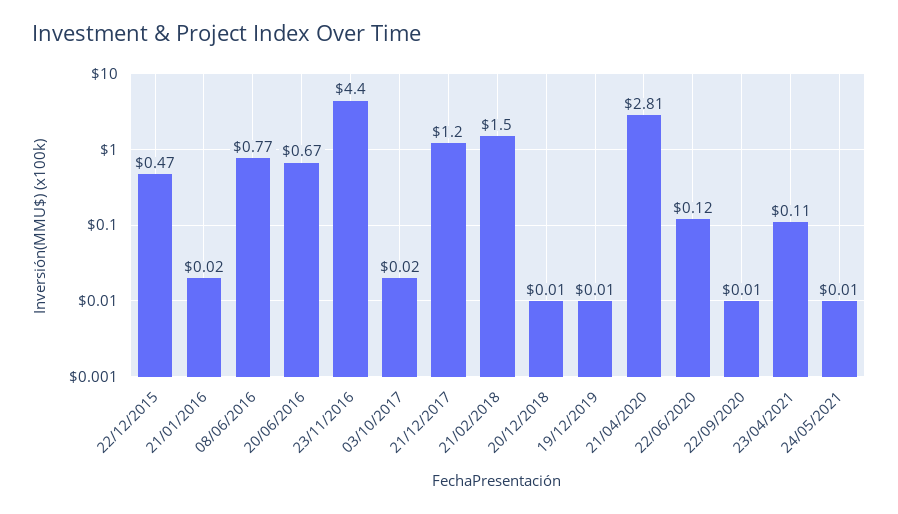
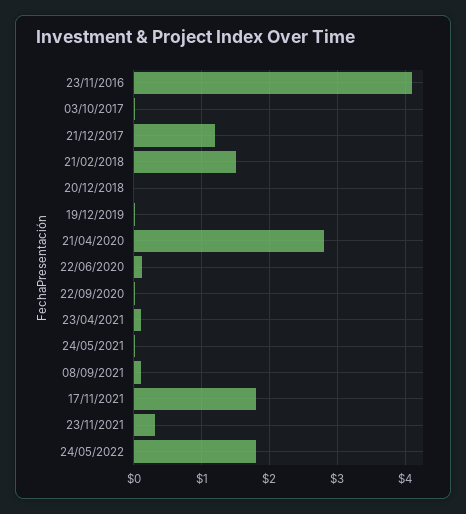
22/12/2015: 0.47 -> none
21/01/2016: 0.02 -> none
08/06/2016: 0.77 -> none
20/06/2016: 0.67 -> none
23/11/2016: 4.4 -> 4.1
08/09/2021: none -> 0.1
17/11/2021: none -> 1.8
23/11/2021: none -> 0.3
24/05/2022: none -> 1.8

